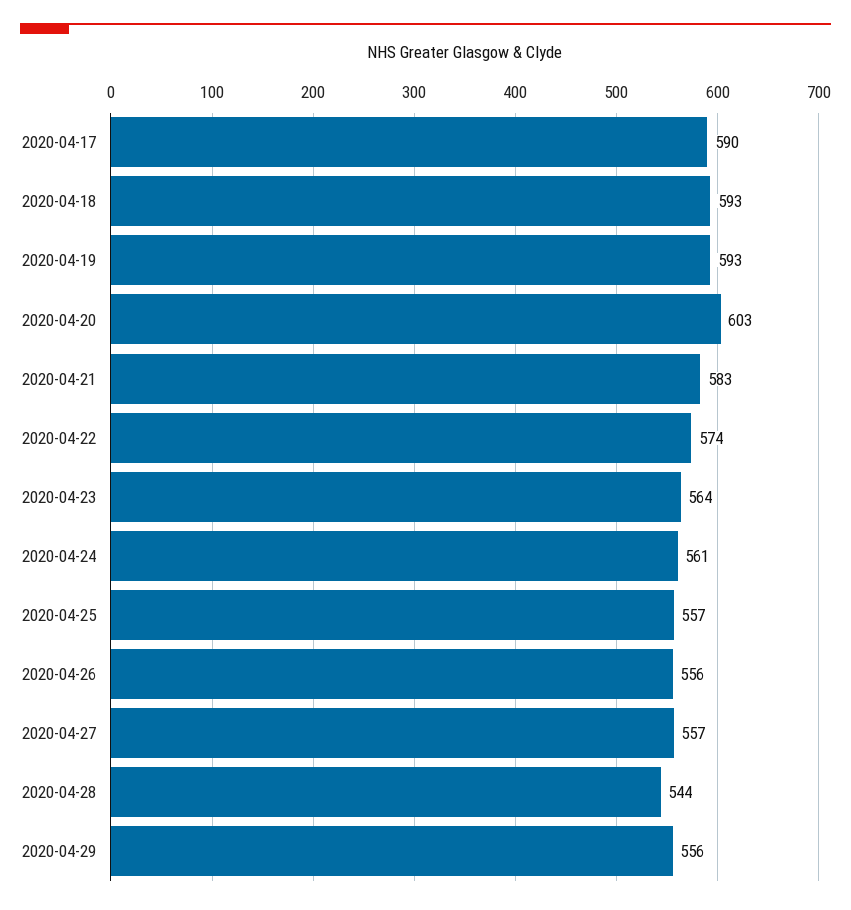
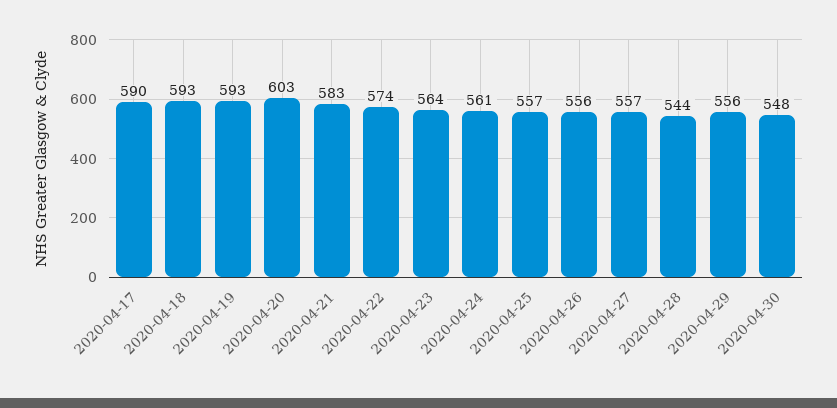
2020-04-30: none -> 548

